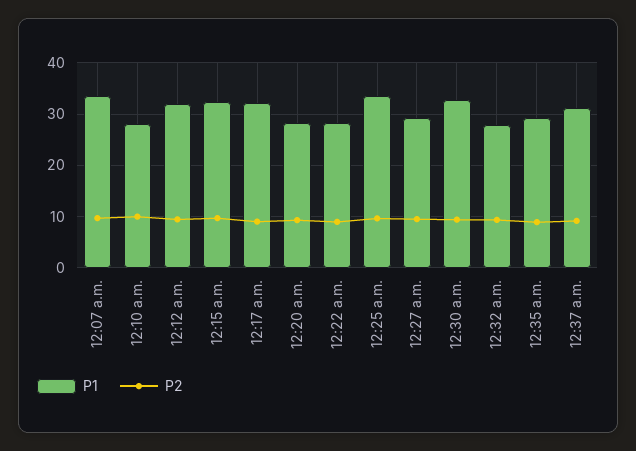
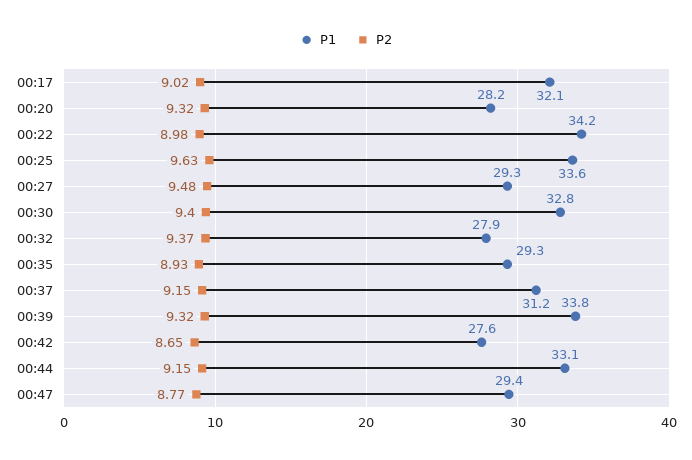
P1, 12:07 a.m.: 34 -> none
P2, 12:07 a.m.: 10 -> none
P1, 12:10 a.m.: 28 -> none
P2, 12:10 a.m.: 10 -> none
P1, 12:12 a.m.: 32 -> none
P2, 12:12 a.m.: 10 -> none
P1, 12:15 a.m.: 32 -> none
P2, 12:15 a.m.: 10 -> none
P1, 12:22 a.m.: 28 -> 34.2
P1, 00:39: none -> 33.8
P2, 00:39: none -> 9.32
P1, 00:42: none -> 27.6
P2, 00:42: none -> 8.65
P1, 00:44: none -> 33.1
P2, 00:44: none -> 9.15
P1, 00:47: none -> 29.4
P2, 00:47: none -> 8.77

